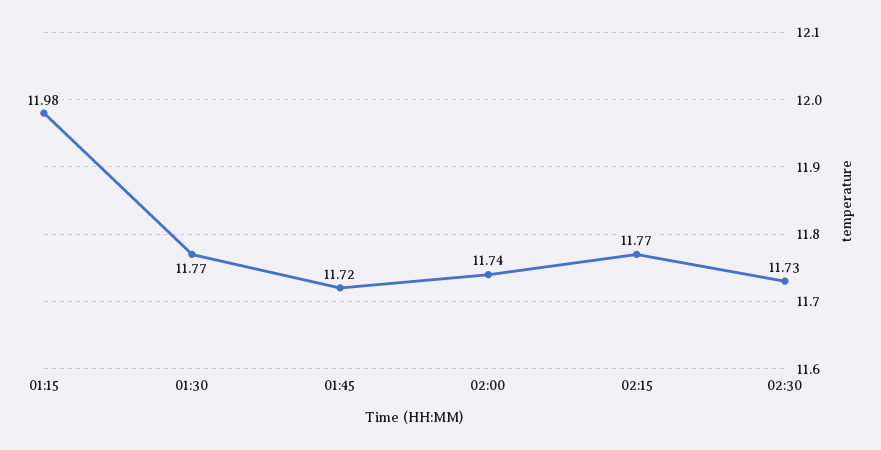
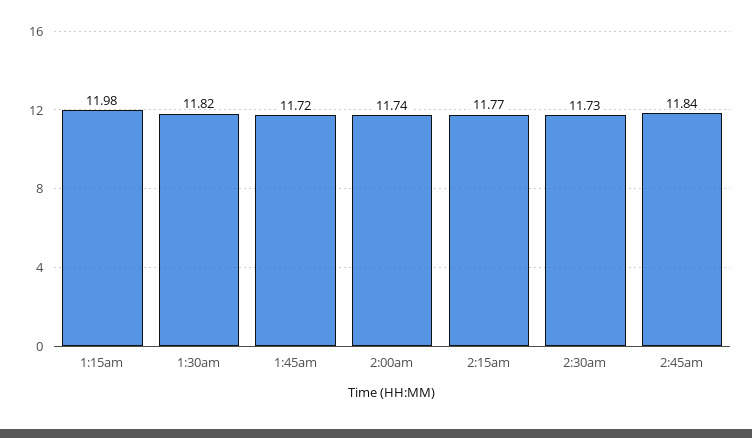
01:30: 11.77 -> 11.82
2:45am: none -> 11.84

